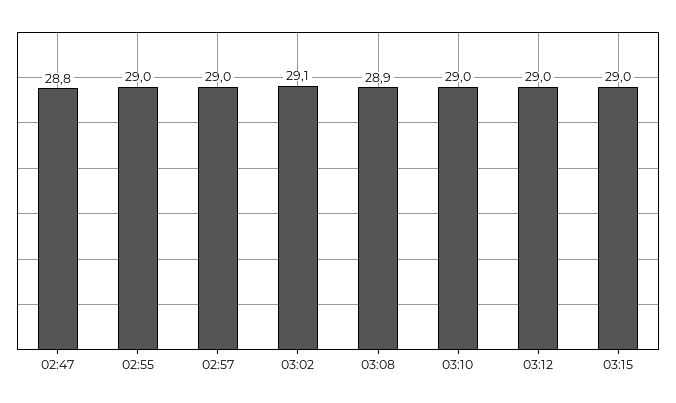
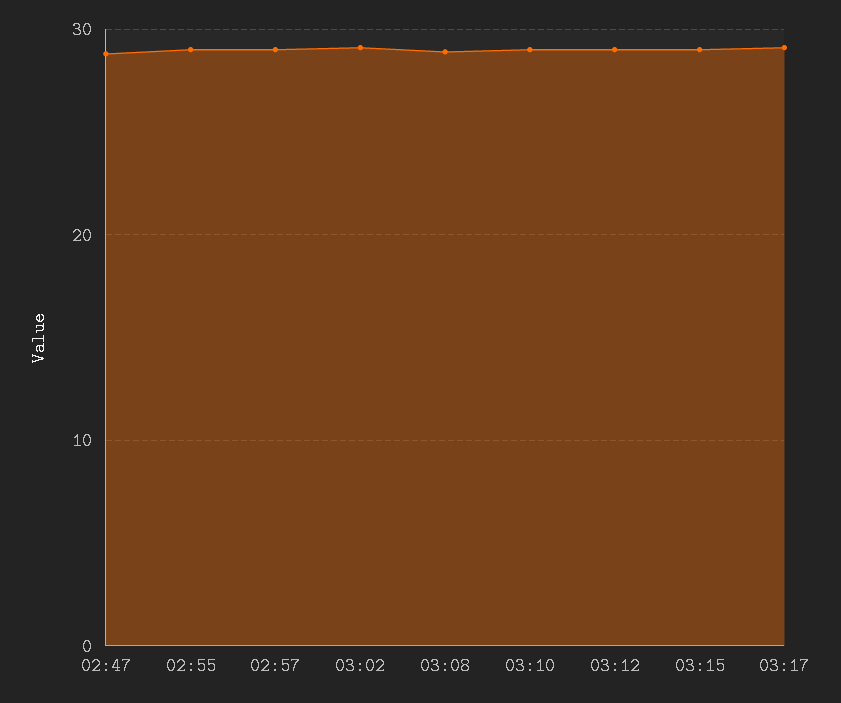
03:17: none -> 29

